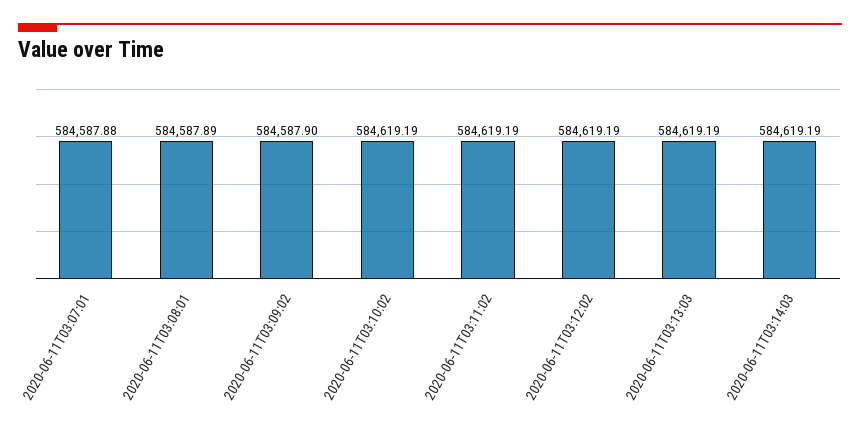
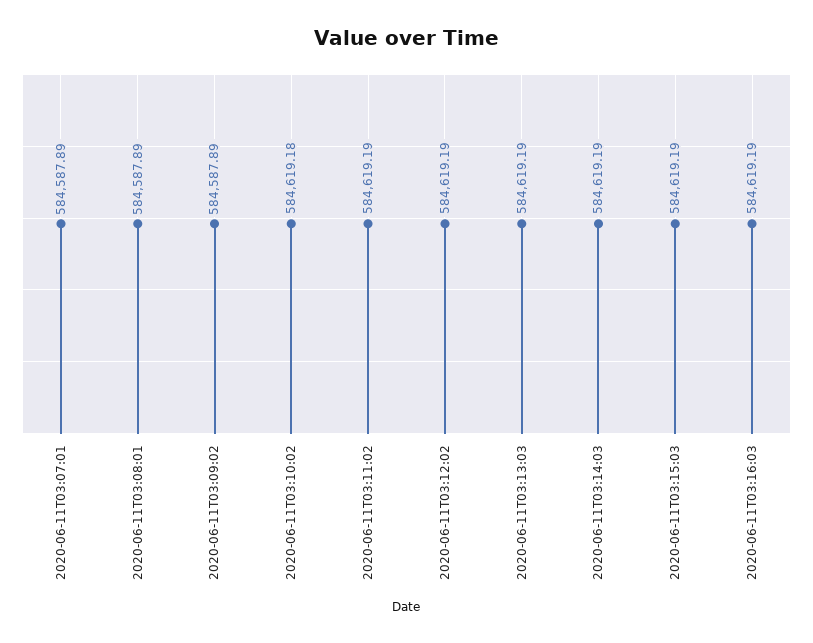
2020-06-11T03:07:01: 584587.88 -> 584587.89
2020-06-11T03:09:02: 584587.9 -> 584587.89
2020-06-11T03:10:02: 584619.19 -> 584619.18
2020-06-11T03:15:03: none -> 584619.19
2020-06-11T03:16:03: none -> 584619.19

